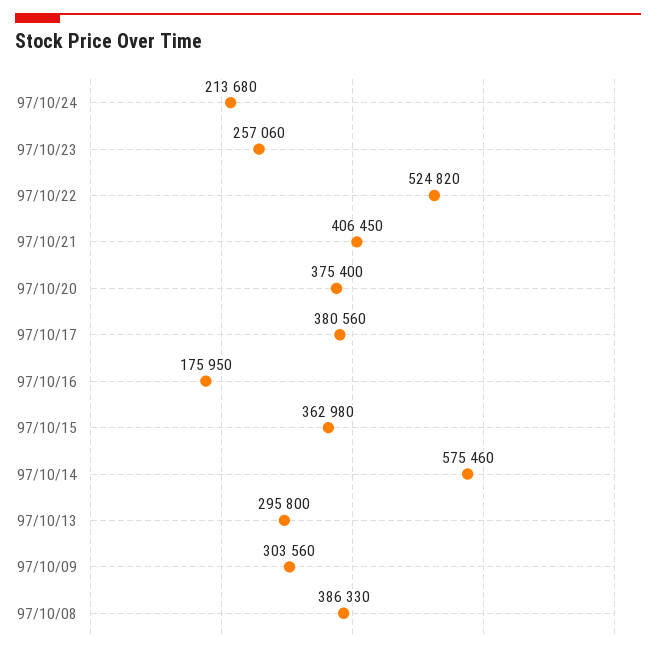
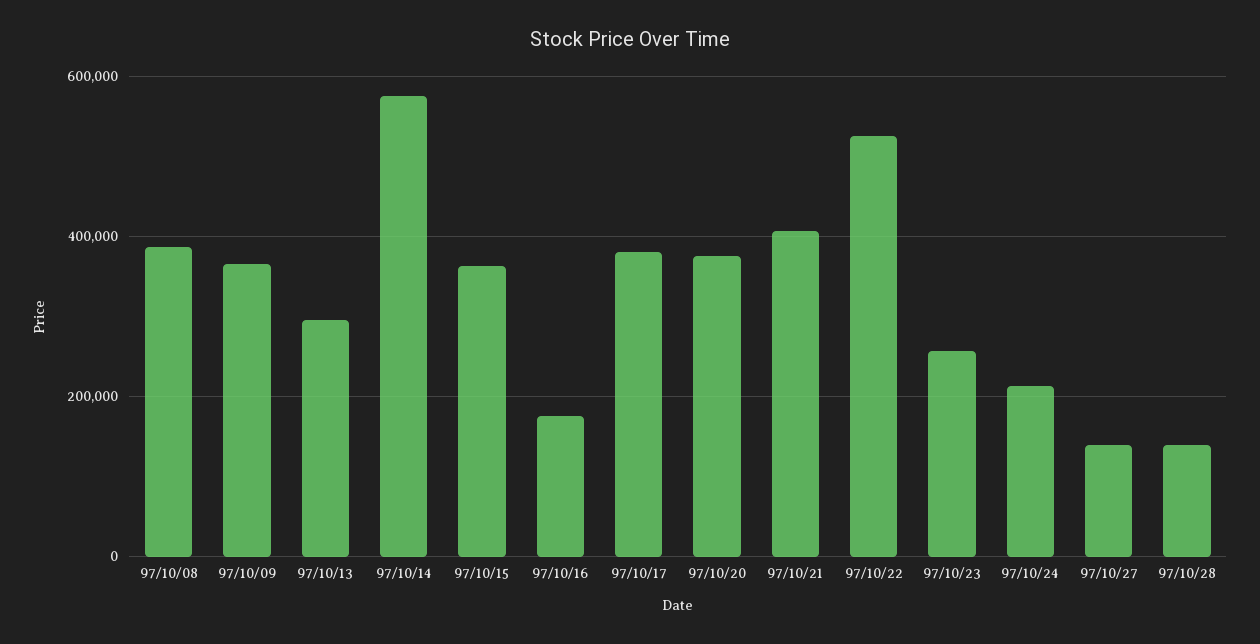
97/10/09: 303560 -> 360000
97/10/27: none -> 140000
97/10/28: none -> 140000

